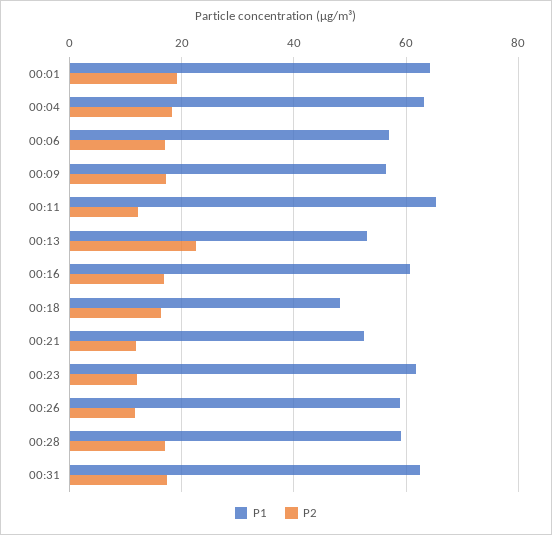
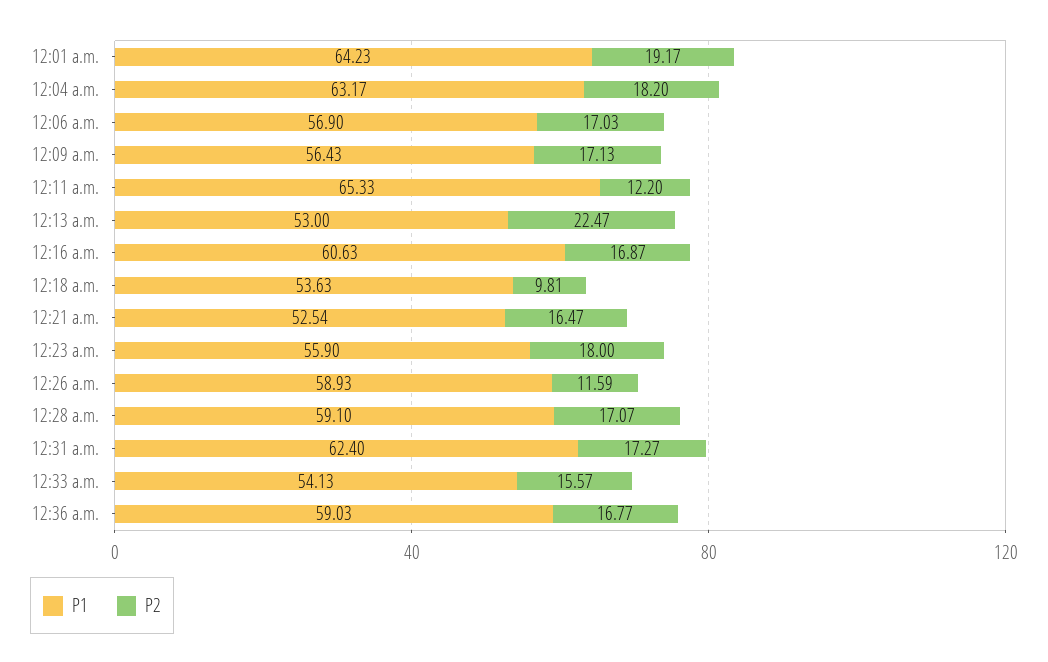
P1, 00:18: 48 -> 53.63
P2, 00:18: 16 -> 9.81
P2, 00:21: 12 -> 16.47
P1, 00:23: 62 -> 55.9
P2, 00:23: 12 -> 18
P1, 12:33 a.m.: none -> 54.13
P2, 12:33 a.m.: none -> 15.57
P1, 12:36 a.m.: none -> 59.03
P2, 12:36 a.m.: none -> 16.77

